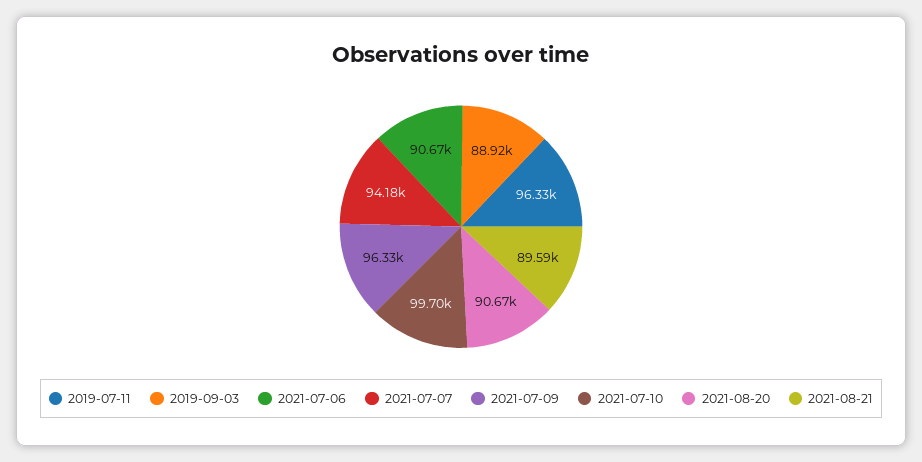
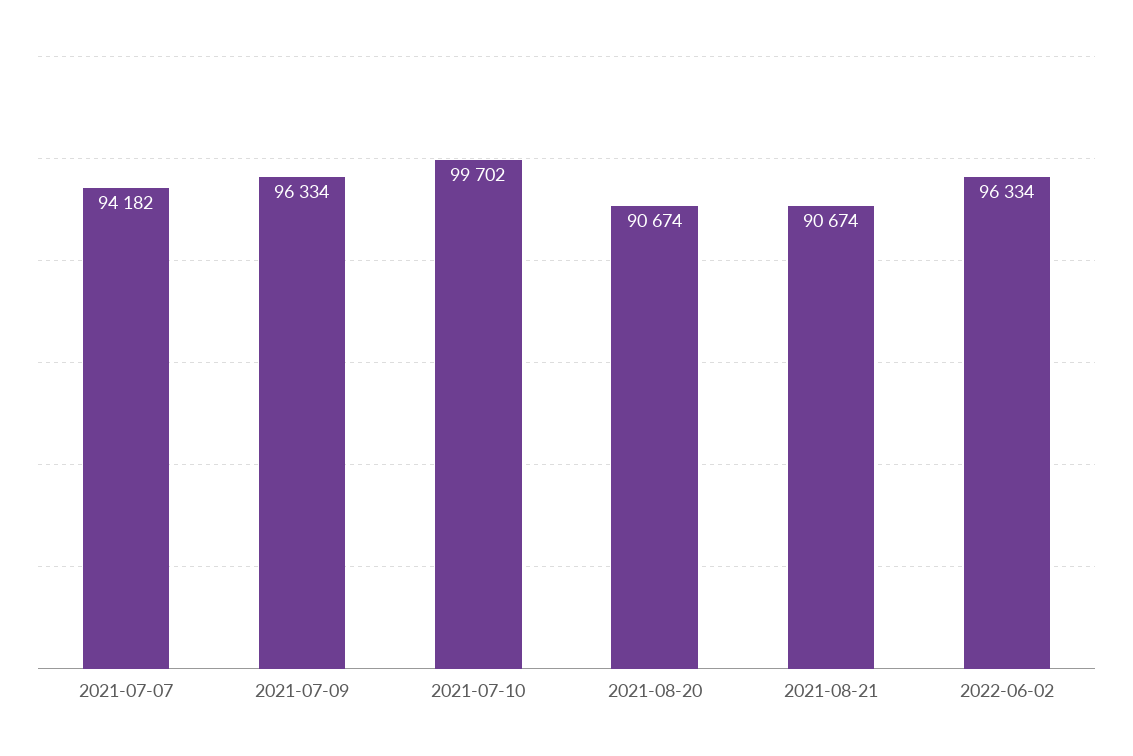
2019-07-11: 96330 -> none
2019-09-03: 88920 -> none
2021-07-06: 90670 -> none
2021-08-21: 89590 -> 90674
2022-06-02: none -> 96334

